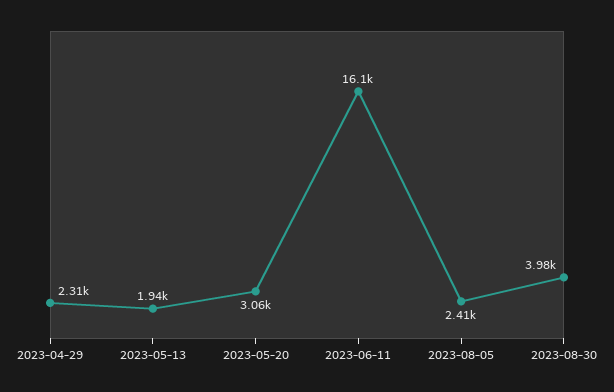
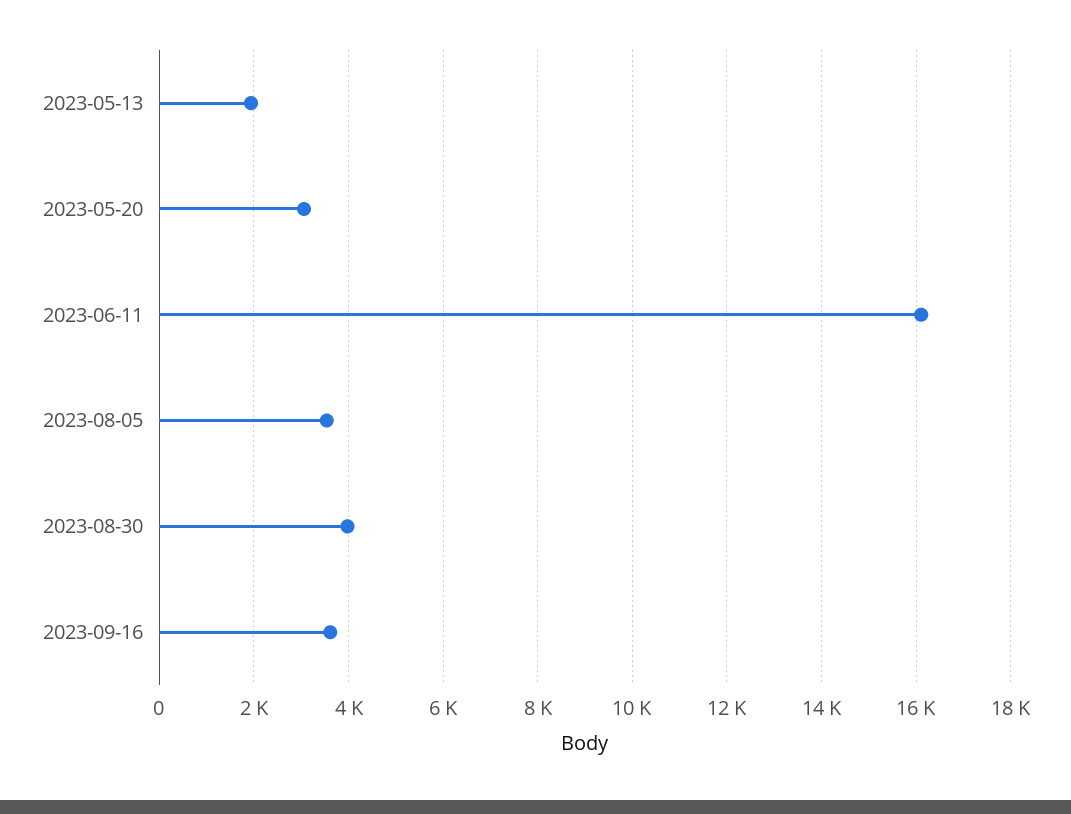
2023-04-29: 2310 -> none
2023-08-05: 2410 -> 3600
2023-09-16: none -> 3600

